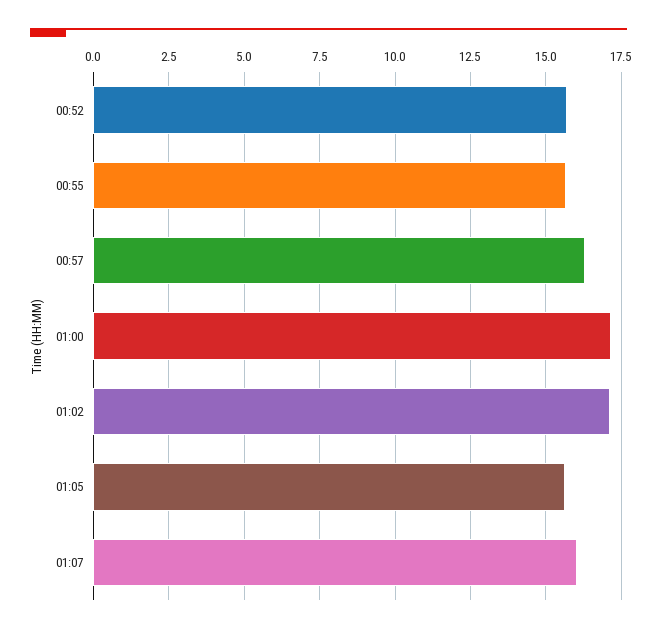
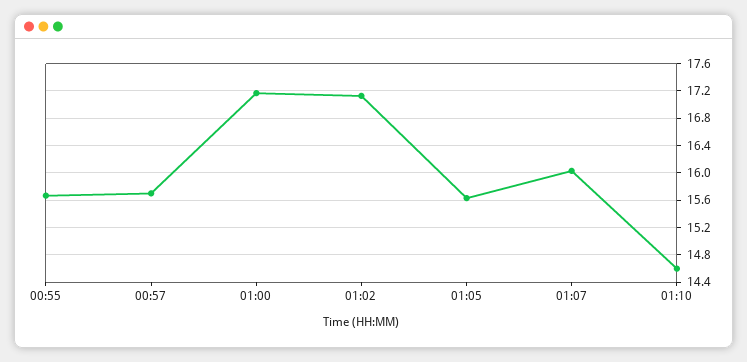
00:52: 15.75 -> none
00:57: 16.25 -> 15.7
01:10: none -> 14.6

